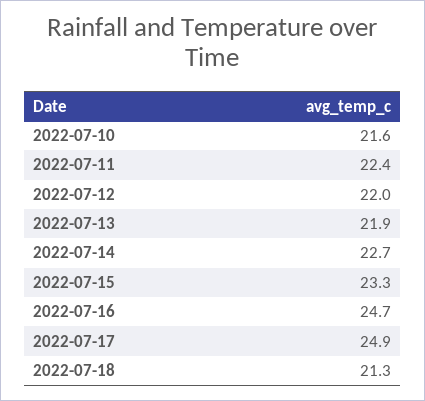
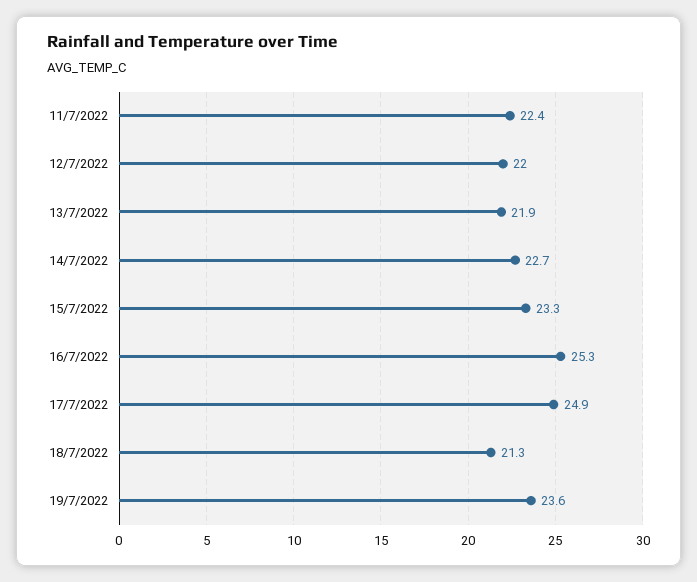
2022-07-10: 21.6 -> none
2022-07-16: 24.7 -> 25.3
19/7/2022: none -> 23.6

